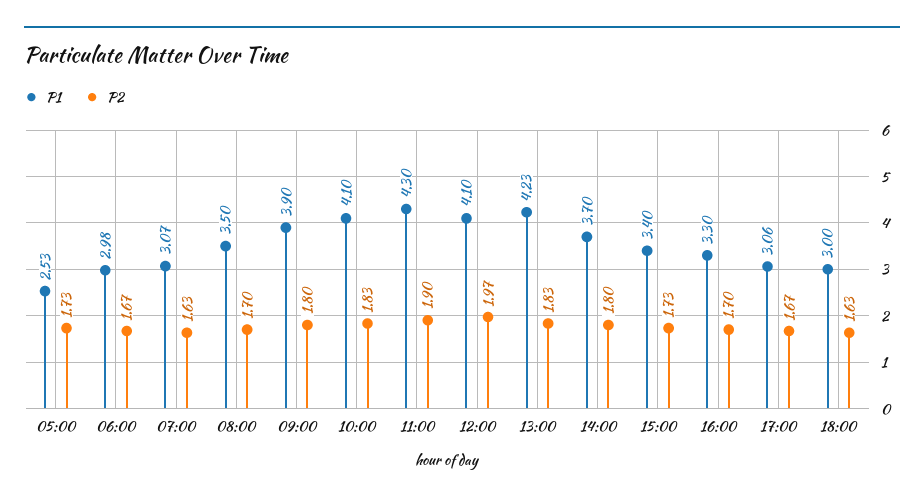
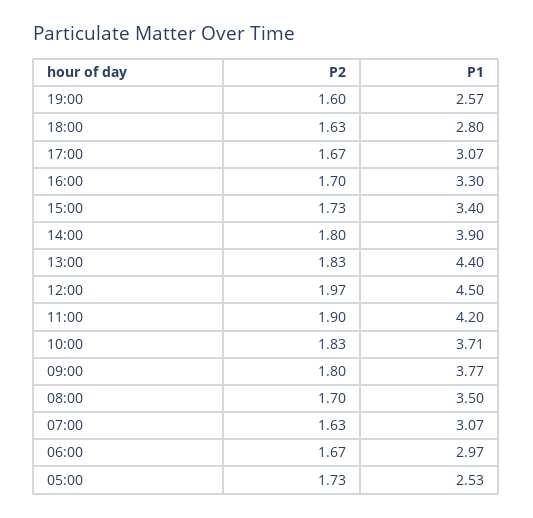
P1, 06:00: 2.98 -> 2.97
P1, 09:00: 3.9 -> 3.77
P1, 10:00: 4.1 -> 3.71
P1, 11:00: 4.3 -> 4.2
P1, 12:00: 4.1 -> 4.5
P1, 13:00: 4.23 -> 4.4
P1, 14:00: 3.7 -> 3.9
P1, 17:00: 3.06 -> 3.07
P1, 18:00: 3 -> 2.8
P2, 19:00: none -> 1.6
P1, 19:00: none -> 2.57

